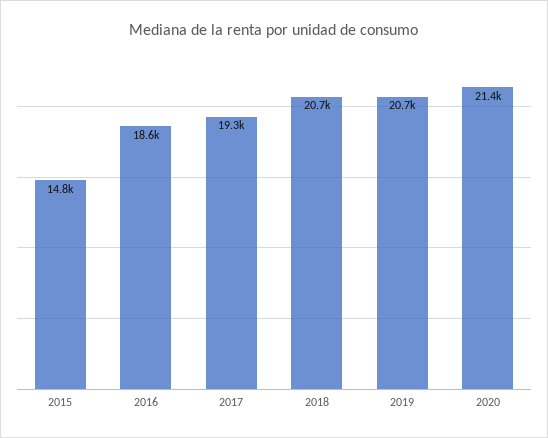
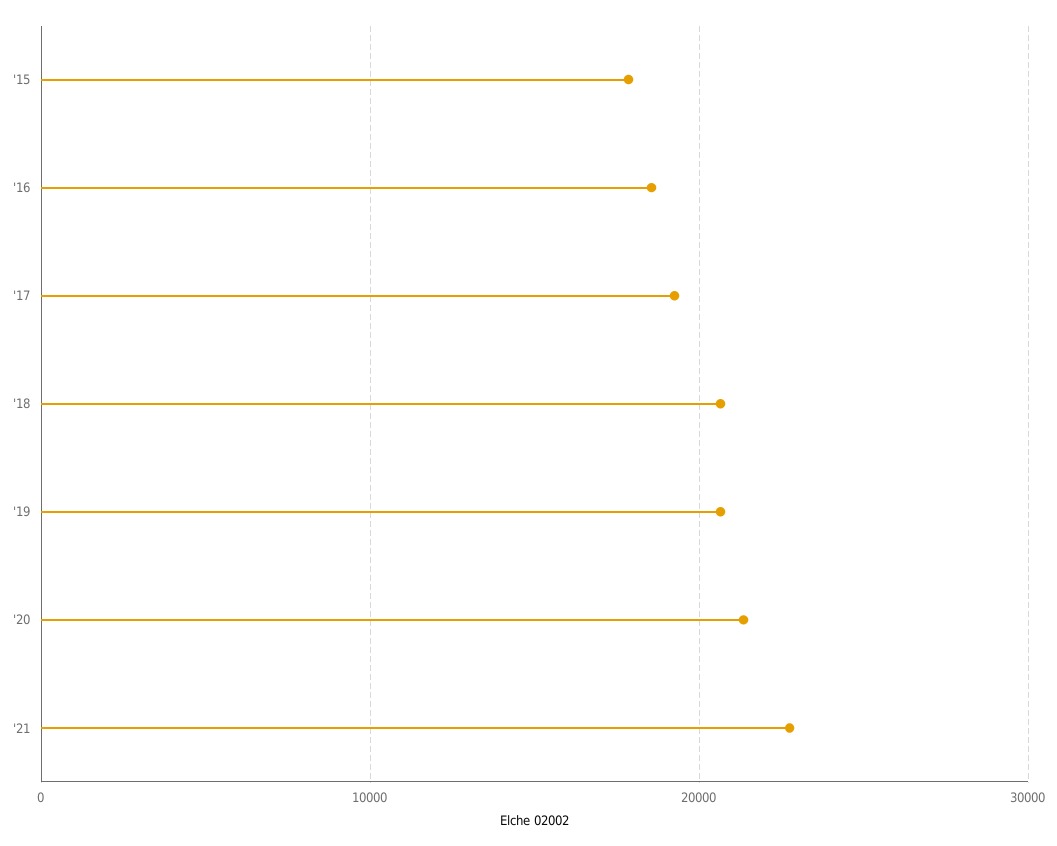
2015: 14800 -> 18000
'21: none -> 23000

